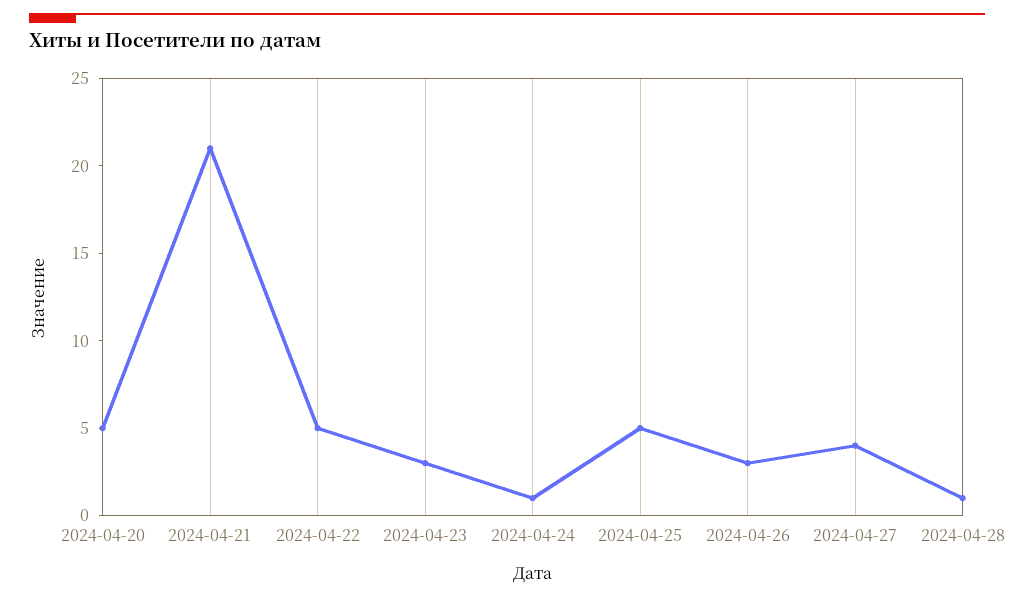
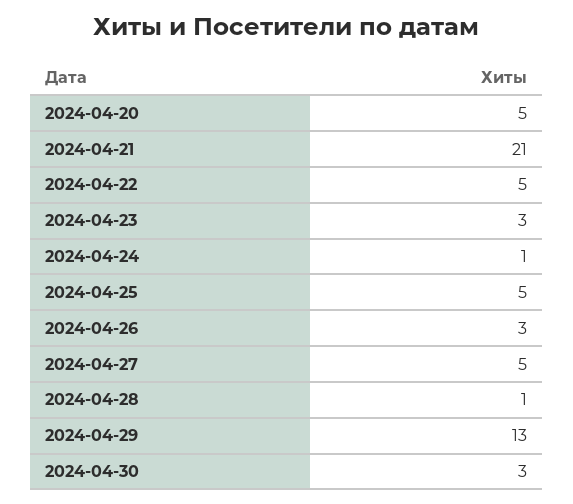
2024-04-27: 4 -> 5
2024-04-29: none -> 13
2024-04-30: none -> 3

